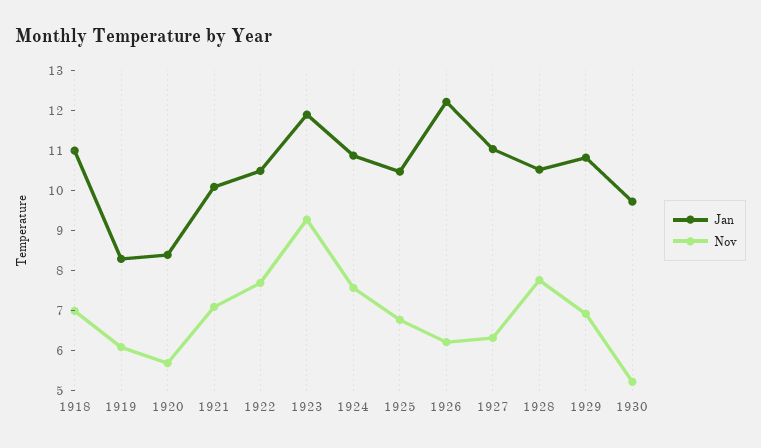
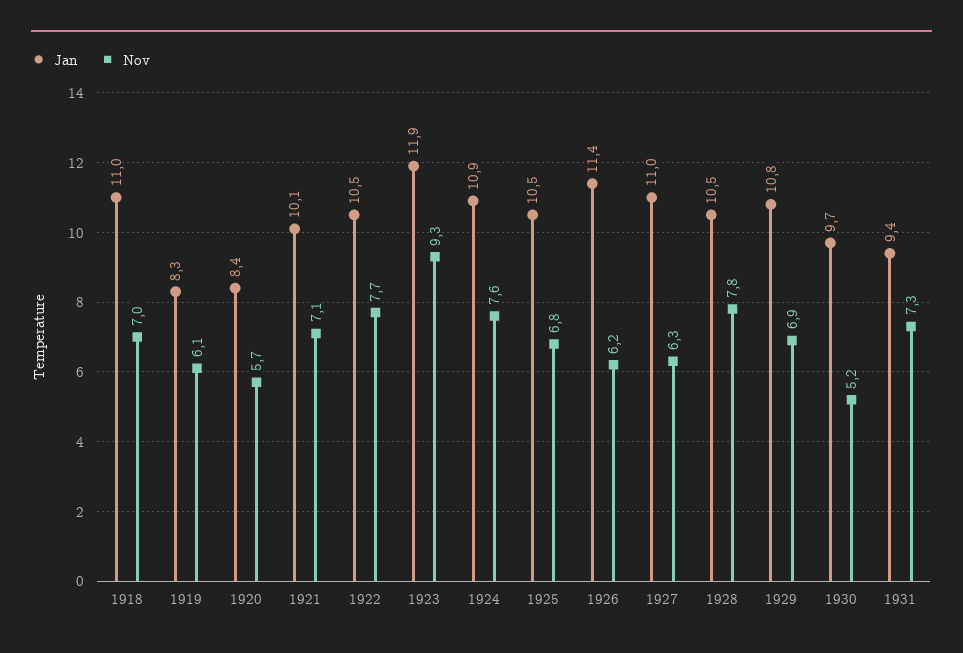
Jan, 1926: 12.2 -> 11.4
Jan, 1931: none -> 9.4
Nov, 1931: none -> 7.3

